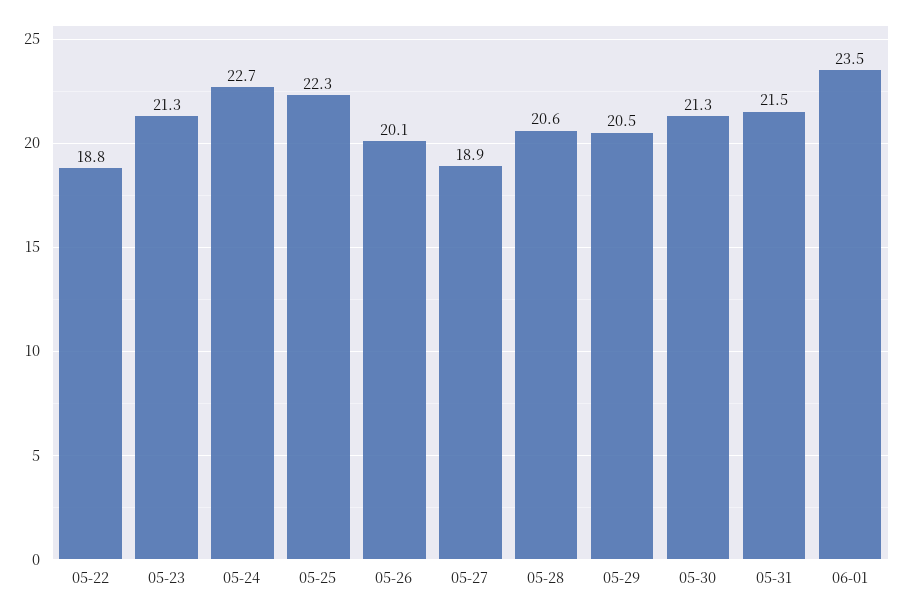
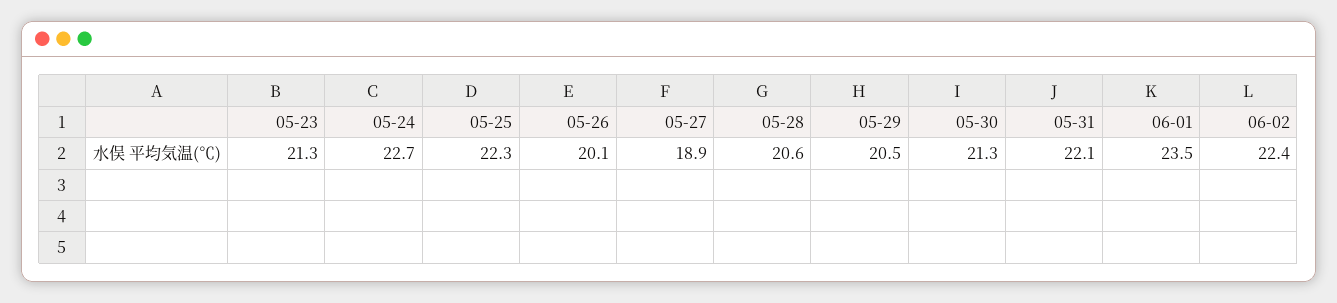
05-22: 18.8 -> none
05-31: 21.5 -> 22.1
06-02: none -> 22.4

